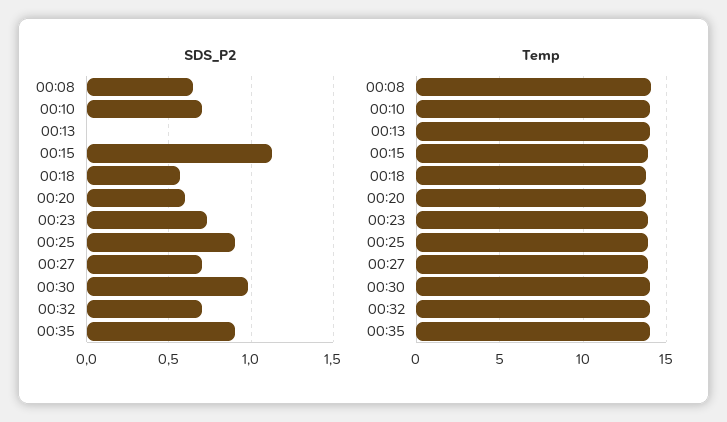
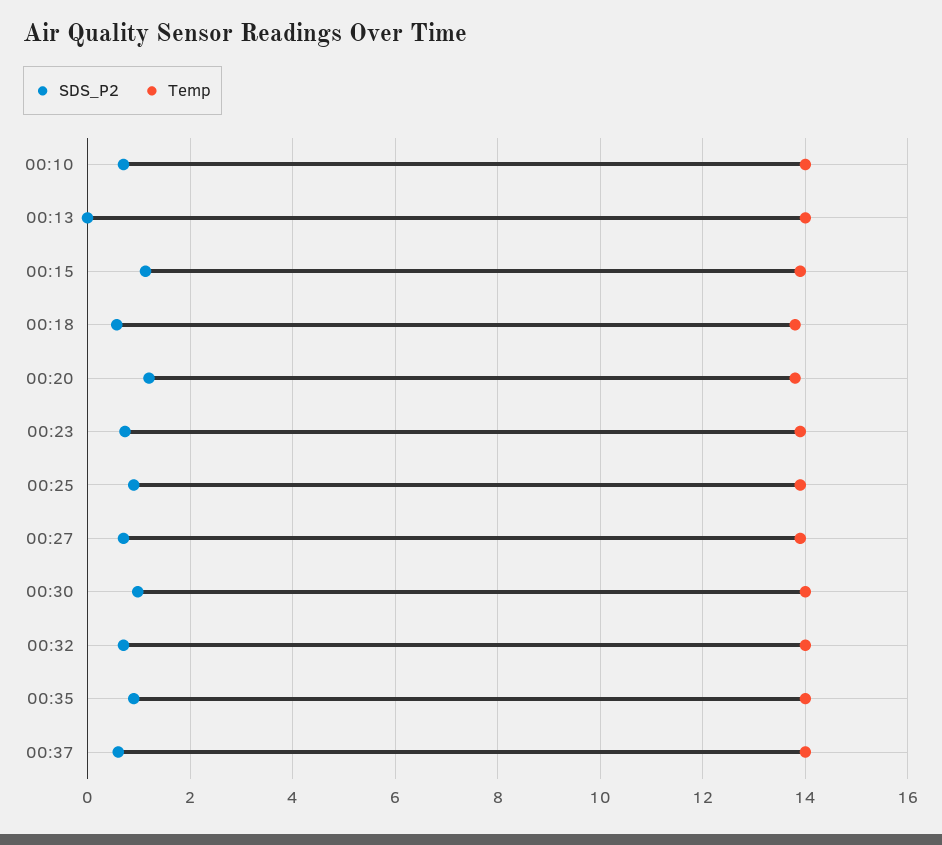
SDS_P2, 00:08: 0.65 -> none
SDS_P2, 00:20: 0.6 -> 1.2
Temp, 00:08: 14 -> none
SDS_P2, 00:37: none -> 0.6
Temp, 00:37: none -> 14

